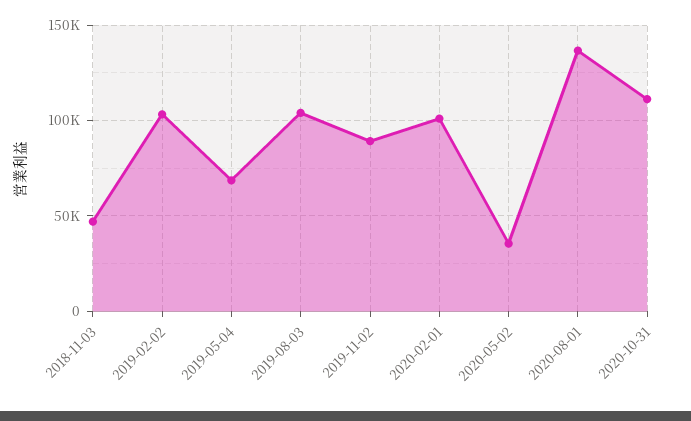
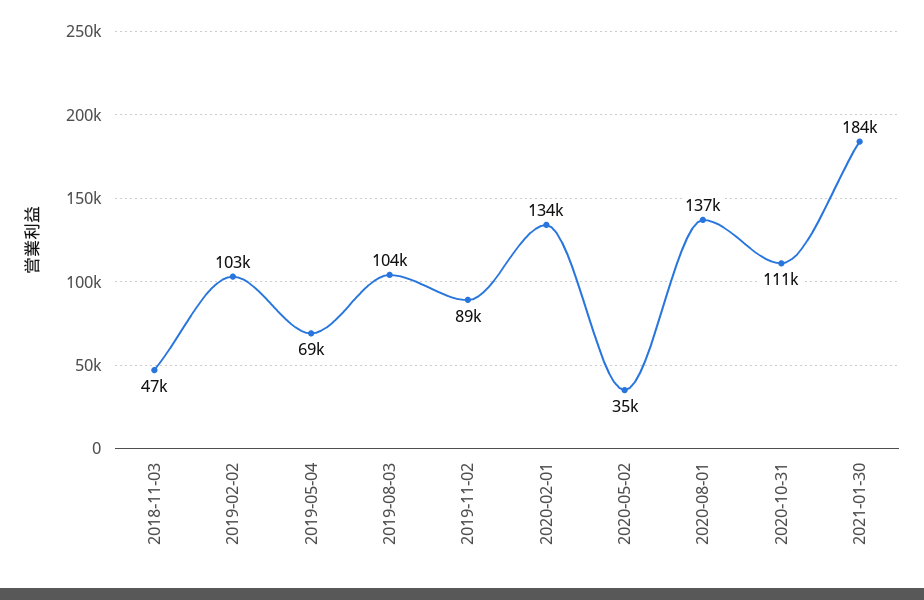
2020-02-01: 100000 -> 134000
2021-01-30: none -> 184000

